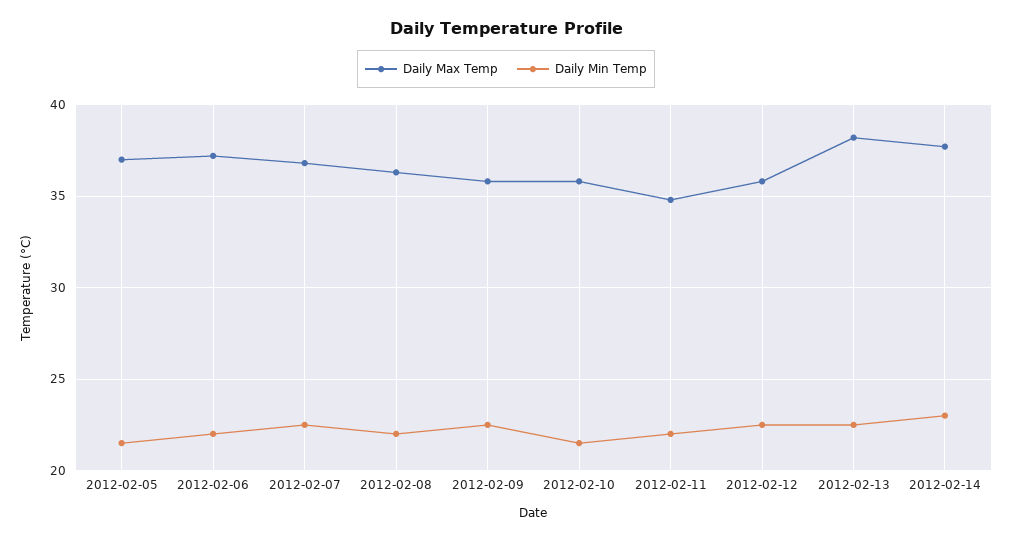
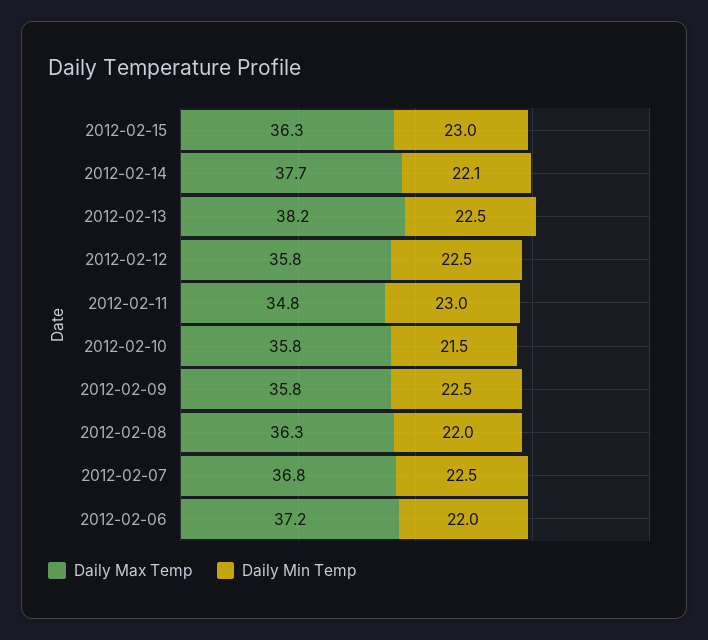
Daily Max Temp, 2012-02-05: 37 -> none
Daily Min Temp, 2012-02-05: 21.5 -> none
Daily Min Temp, 2012-02-11: 22 -> 23
Daily Min Temp, 2012-02-14: 23 -> 22.1
Daily Max Temp, 2012-02-15: none -> 36.3
Daily Min Temp, 2012-02-15: none -> 23

